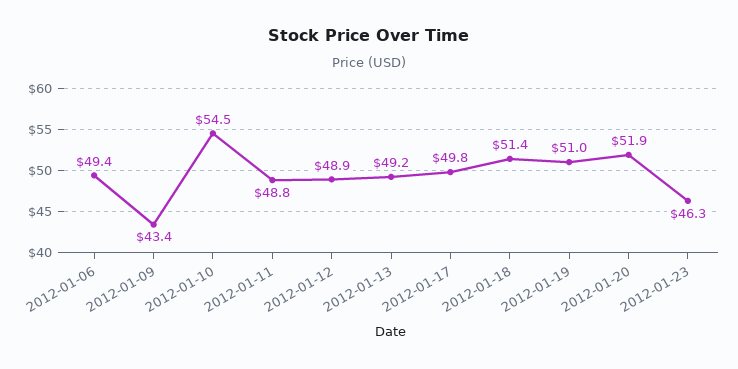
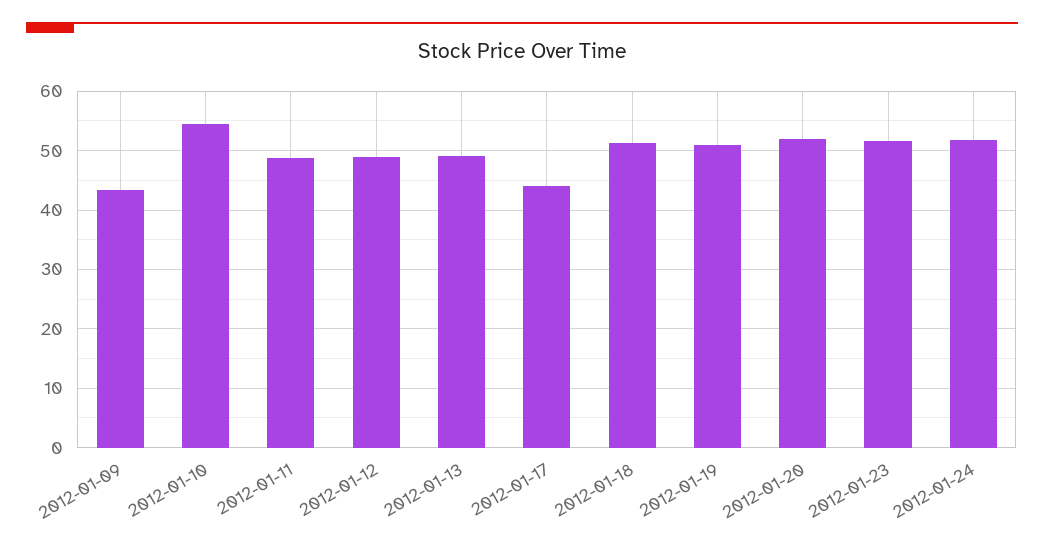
2012-01-06: 49.4 -> none
2012-01-17: 49.8 -> 44
2012-01-23: 46.3 -> 52
2012-01-24: none -> 52

